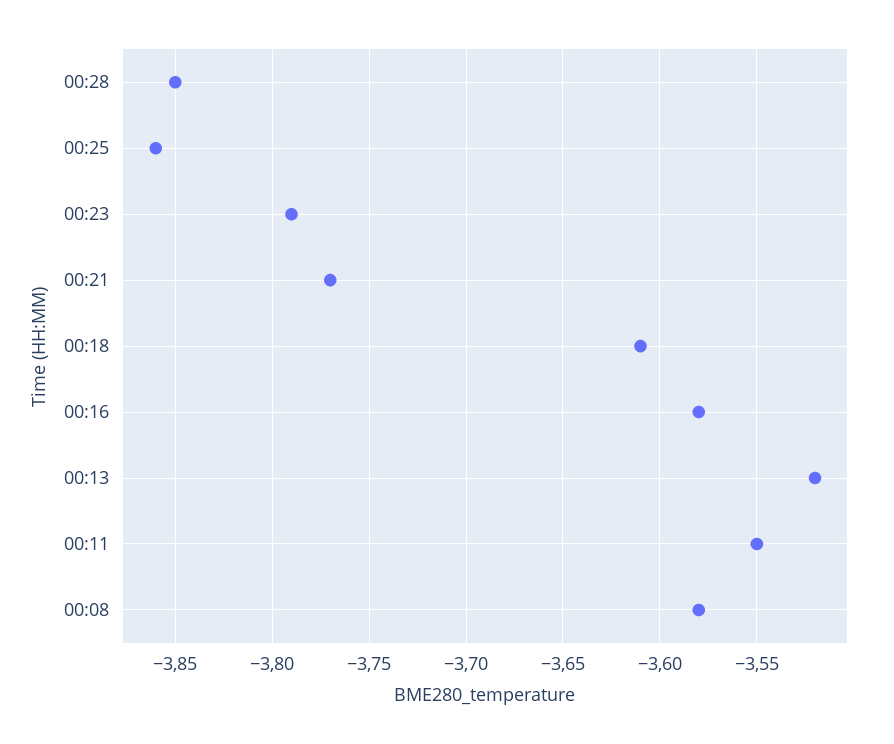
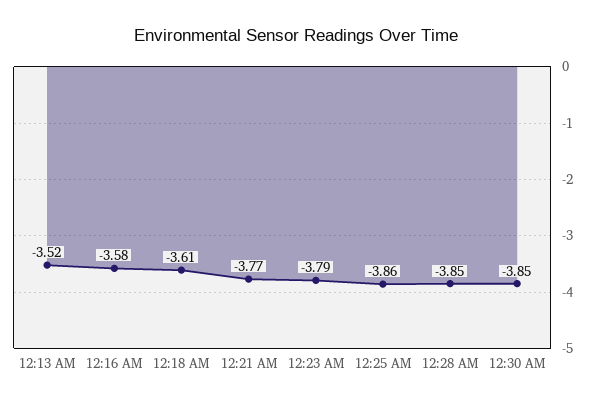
00:11: -3.55 -> none
00:08: -3.58 -> none
12:30 AM: none -> -3.85

